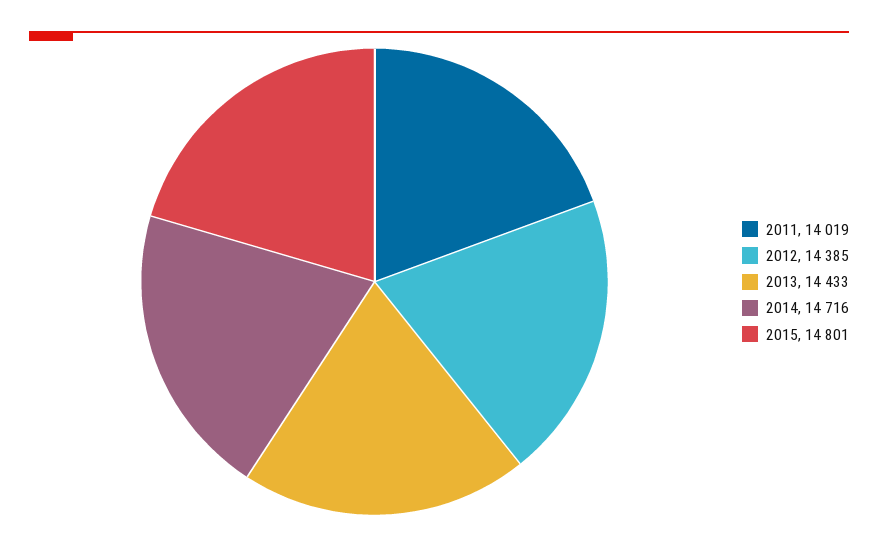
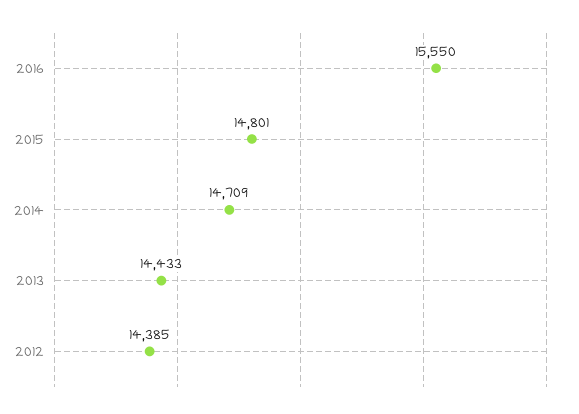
2011: 14019 -> none
2014: 14716 -> 14709
2016: none -> 15550

